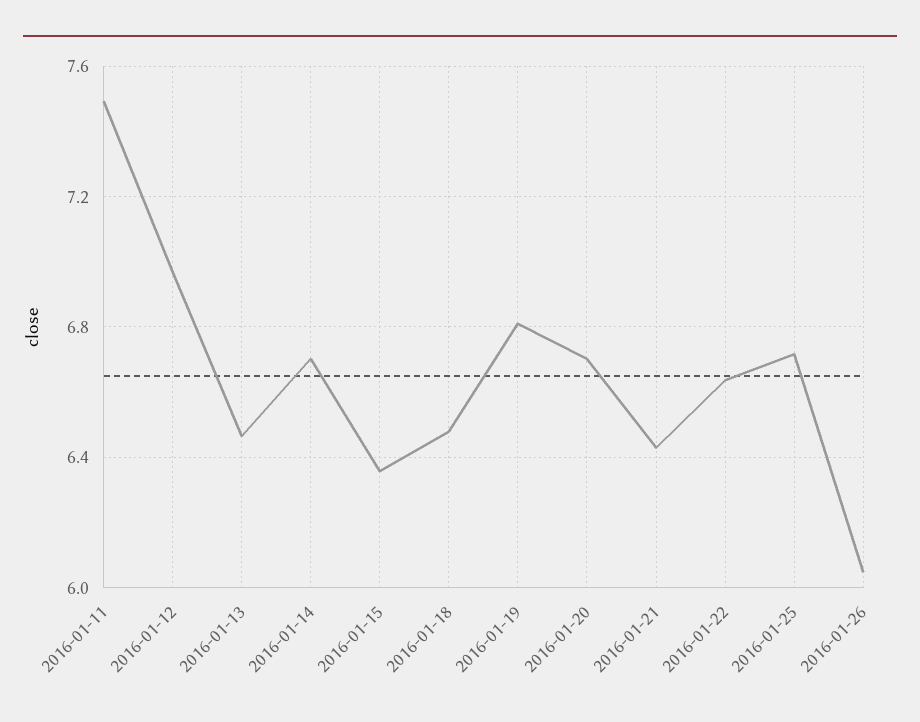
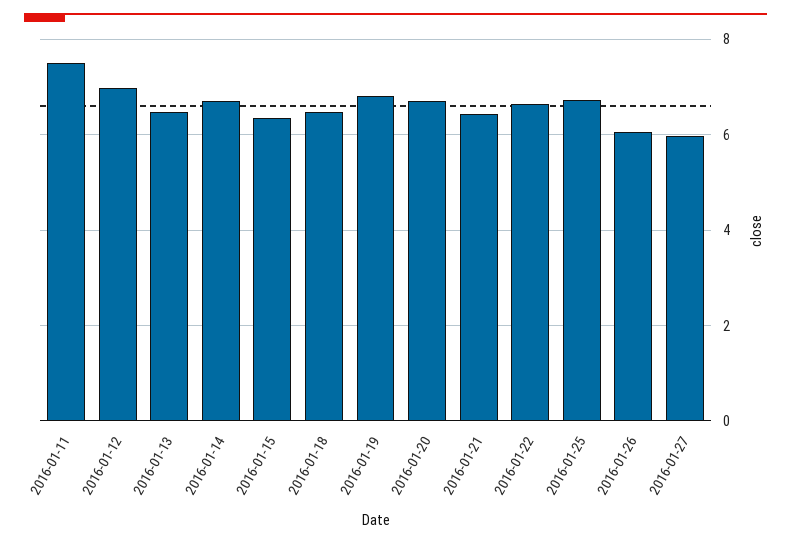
2016-01-27: none -> 6

